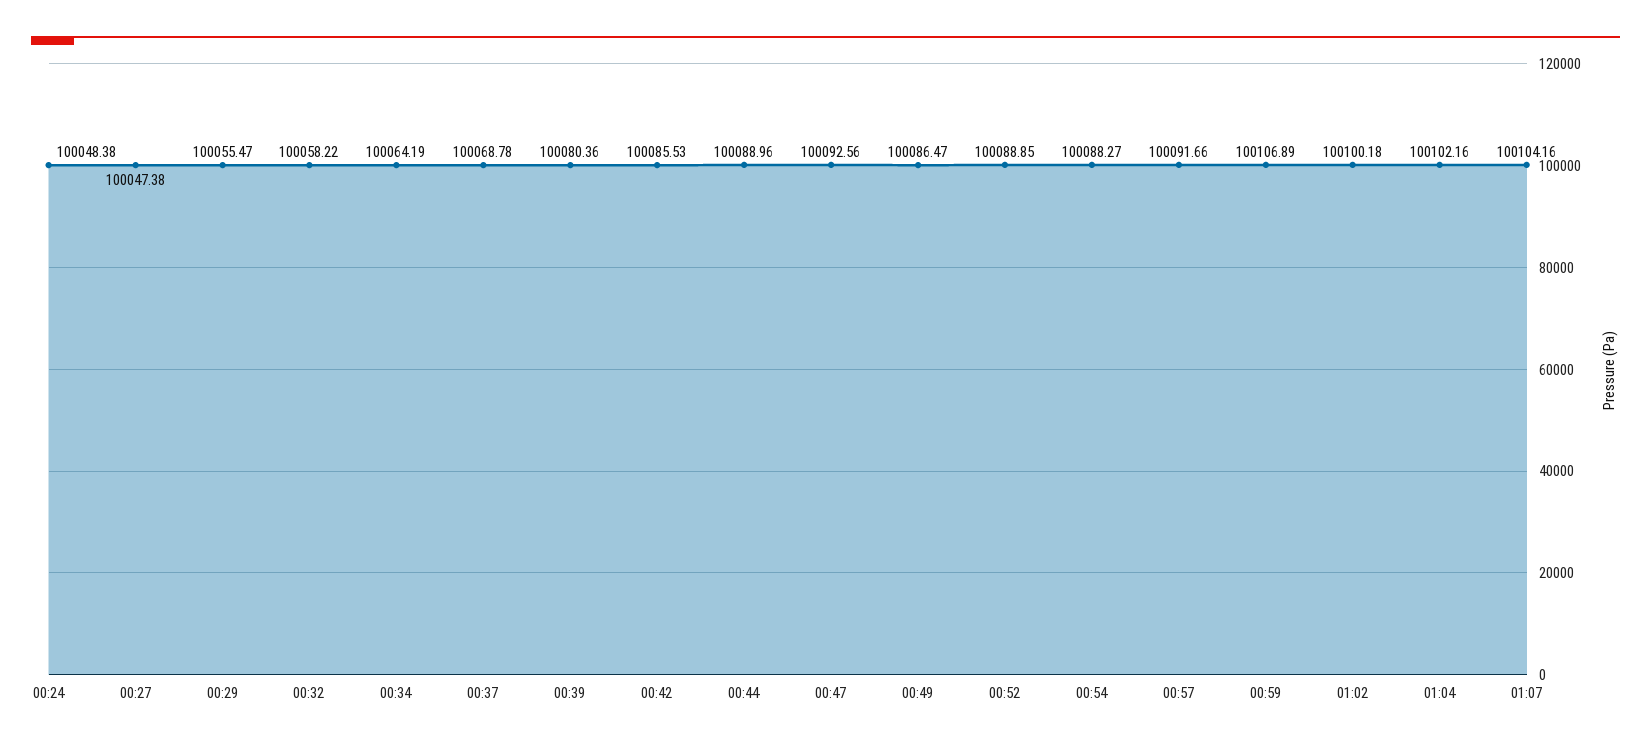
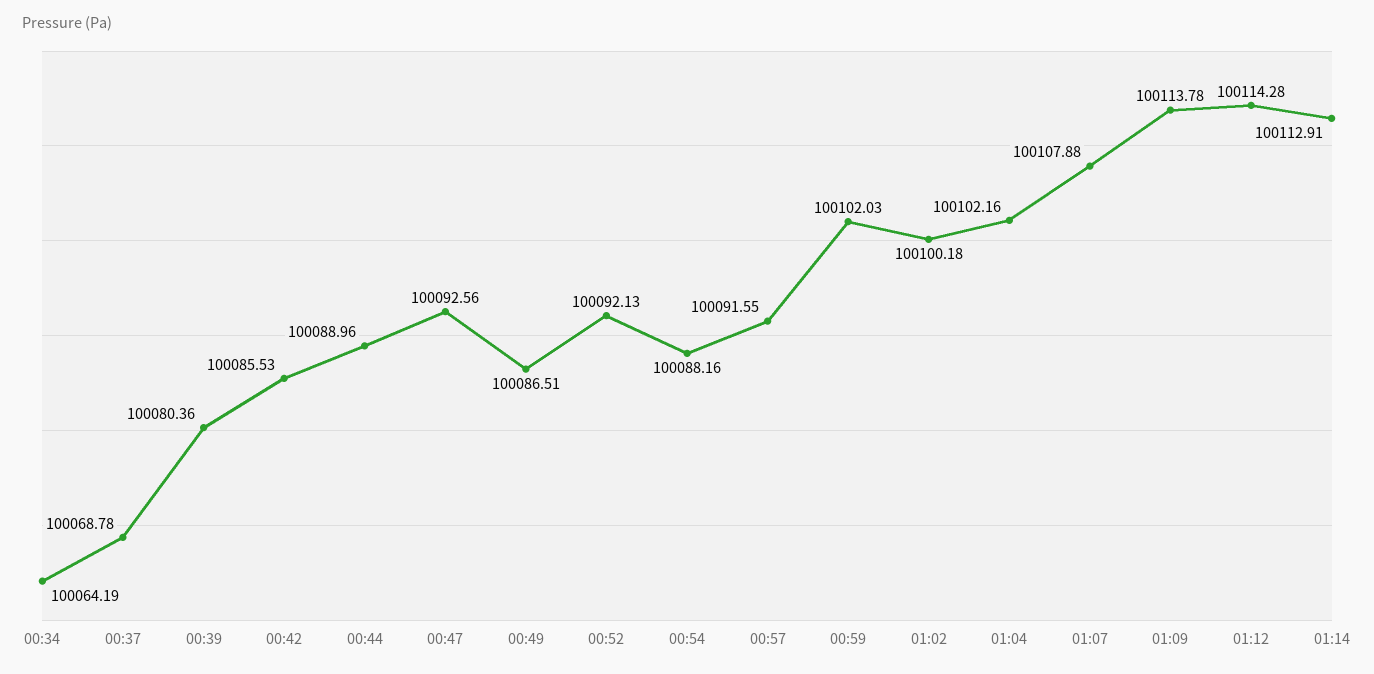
00:24: 100048.38 -> none
00:27: 100047.38 -> none
00:29: 100055.47 -> none
00:32: 100058.22 -> none
00:49: 100086.47 -> 100086.51
00:52: 100088.85 -> 100092.13
00:54: 100088.27 -> 100088.16
00:57: 100091.66 -> 100091.55
00:59: 100106.89 -> 100102.03
01:07: 100104.16 -> 100107.88
01:09: none -> 100113.78
01:12: none -> 100114.28
01:14: none -> 100112.91

